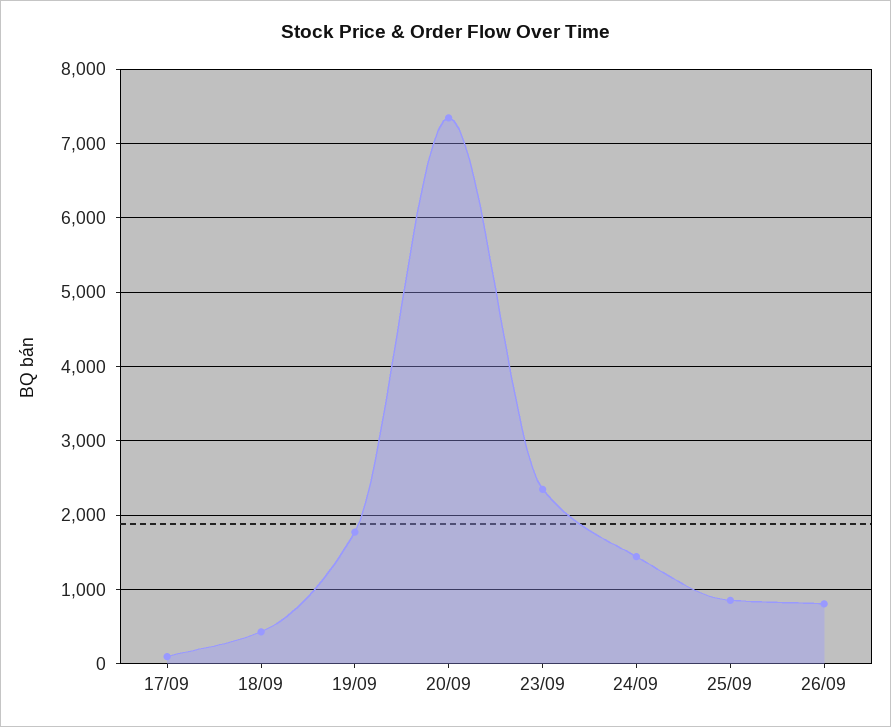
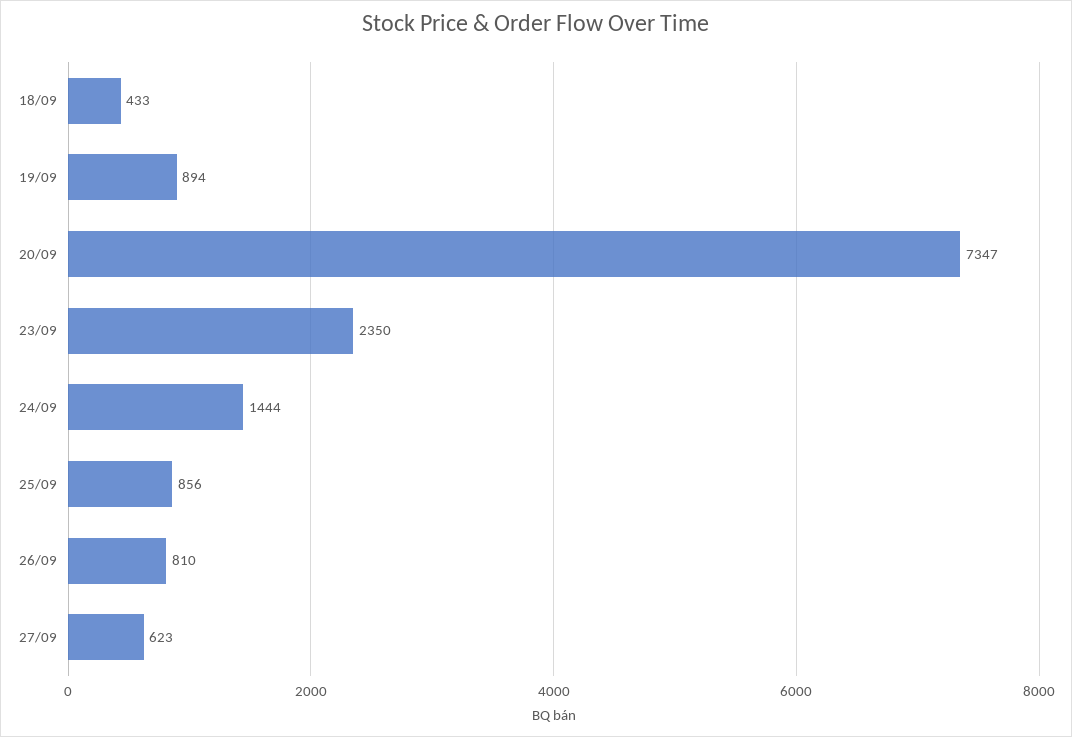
17/09: 100 -> none
19/09: 1800 -> 894
27/09: none -> 623

